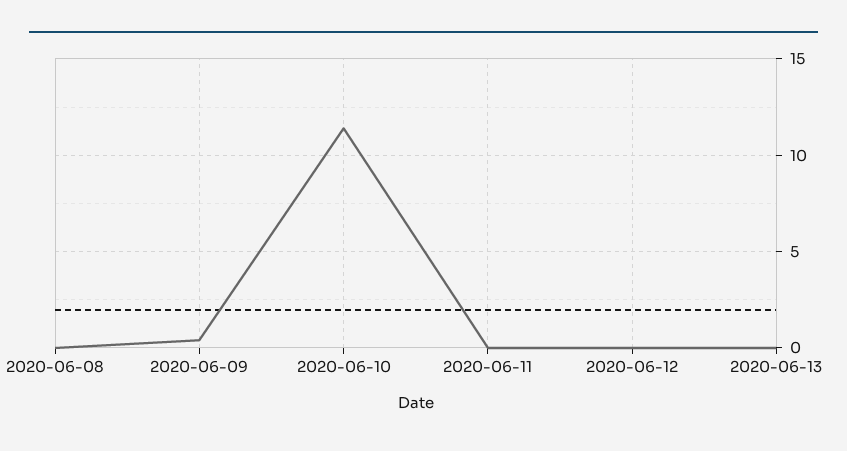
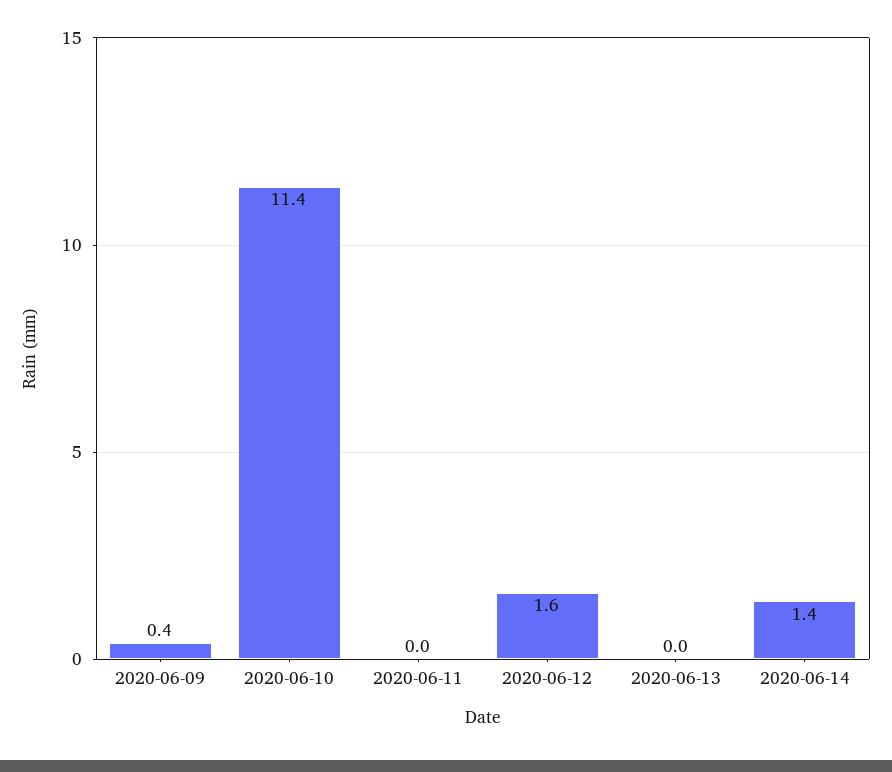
2020-06-08: 0 -> none
2020-06-12: 0 -> 1.6
2020-06-14: none -> 1.4

